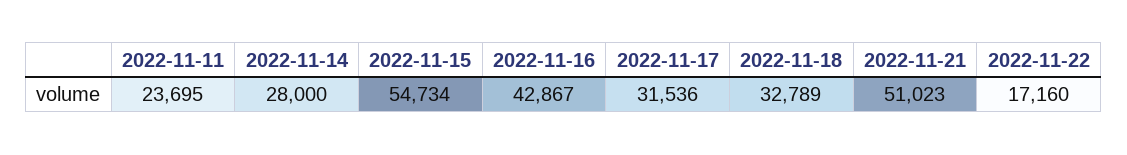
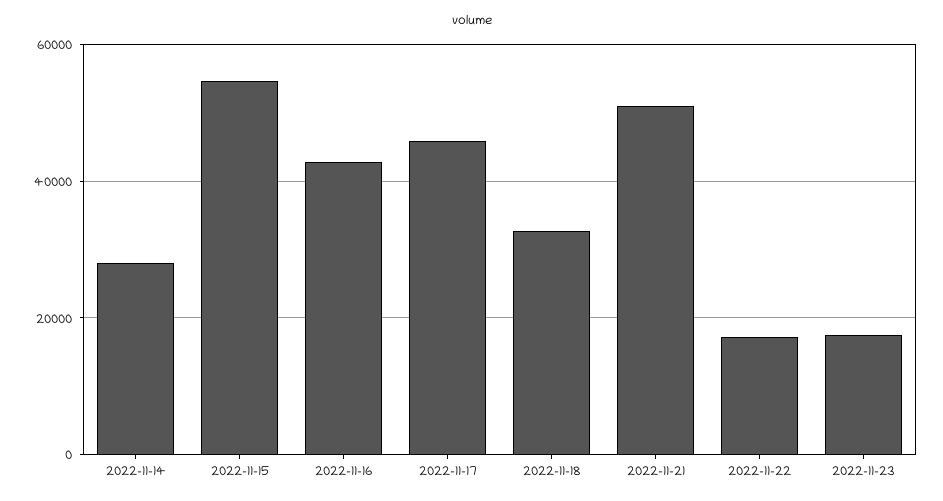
2022-11-11: 23695 -> none
2022-11-17: 31536 -> 46000
2022-11-23: none -> 18000

